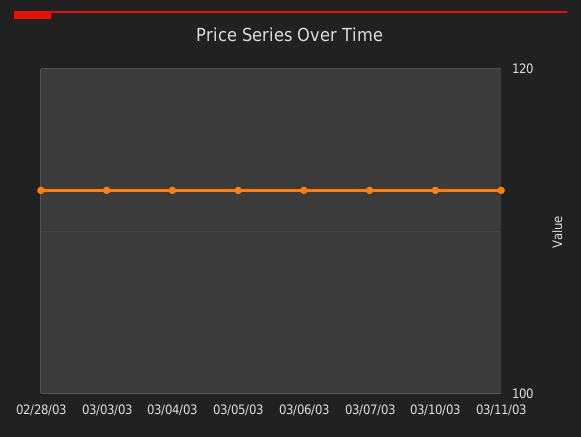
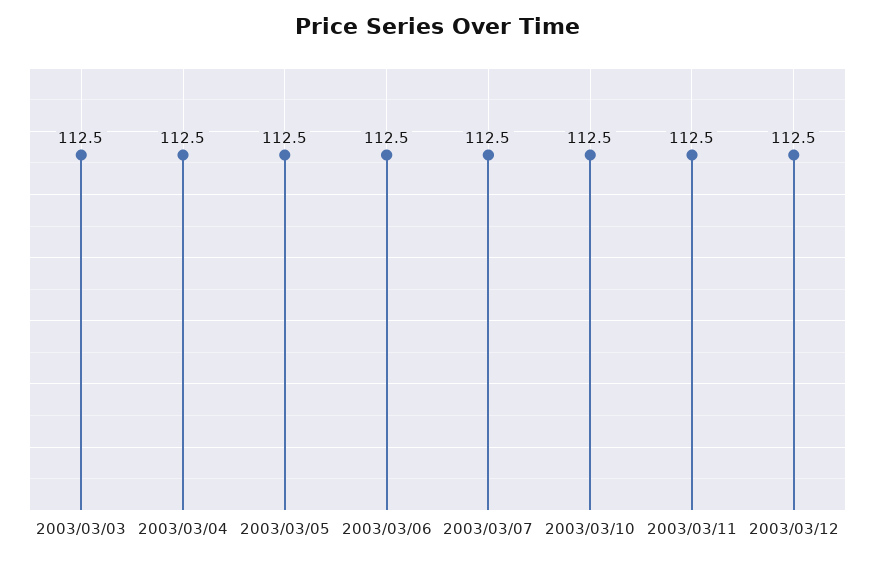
02/28/03: 112 -> none
2003/03/12: none -> 112.5

